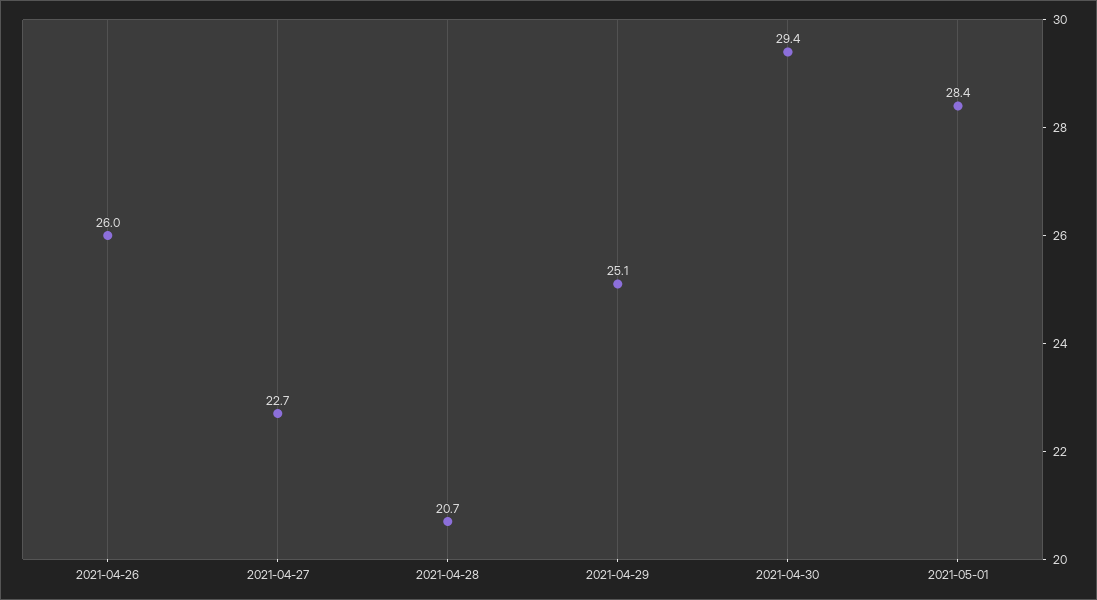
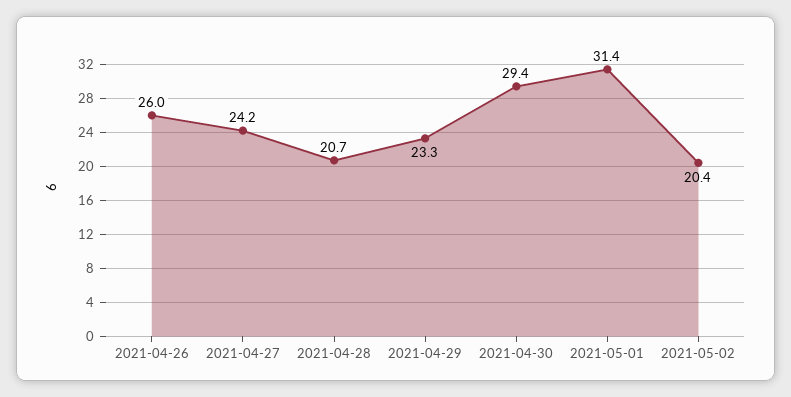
2021-04-27: 22.7 -> 24.2
2021-04-29: 25.1 -> 23.3
2021-05-01: 28.4 -> 31.4
2021-05-02: none -> 20.4

